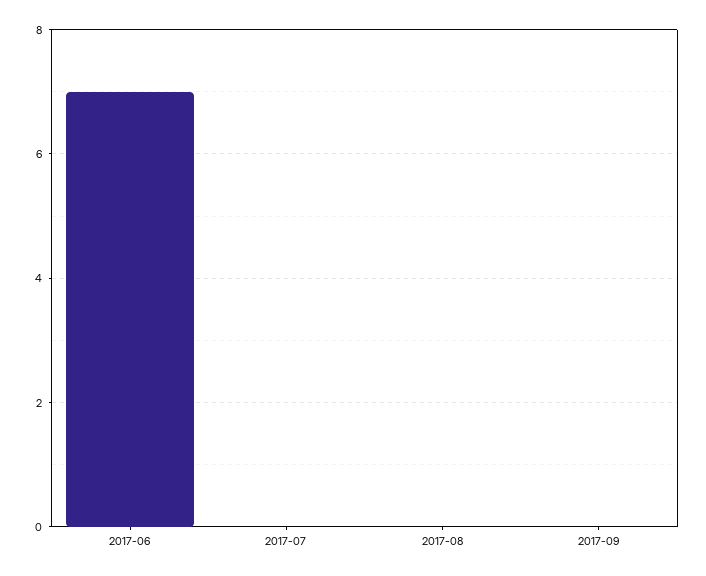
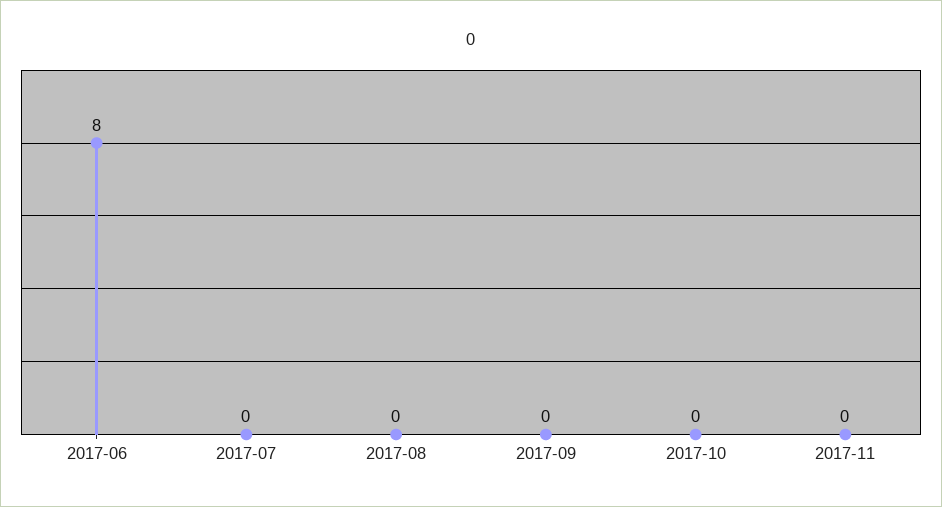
2017-06: 7 -> 8
2017-10: none -> 0
2017-11: none -> 0

